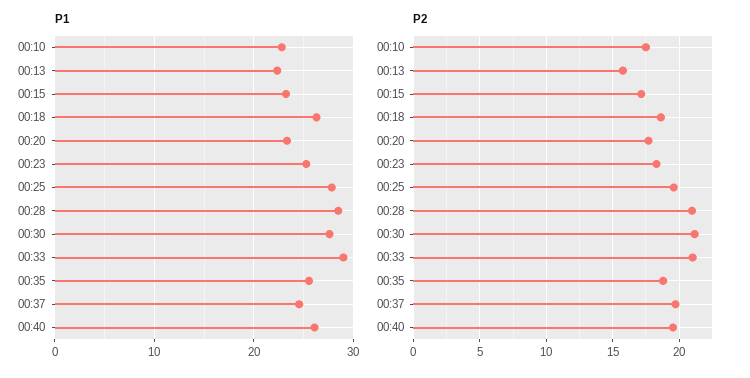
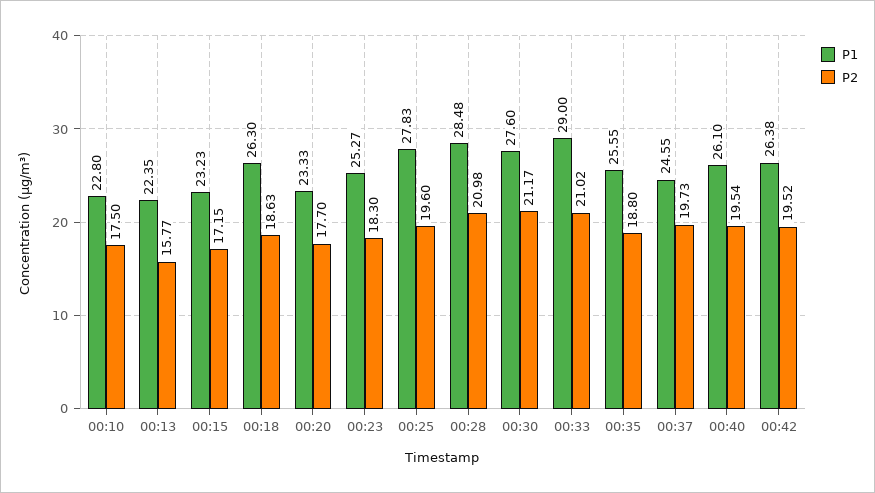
P1, 00:42: none -> 26.38
P2, 00:42: none -> 19.52

